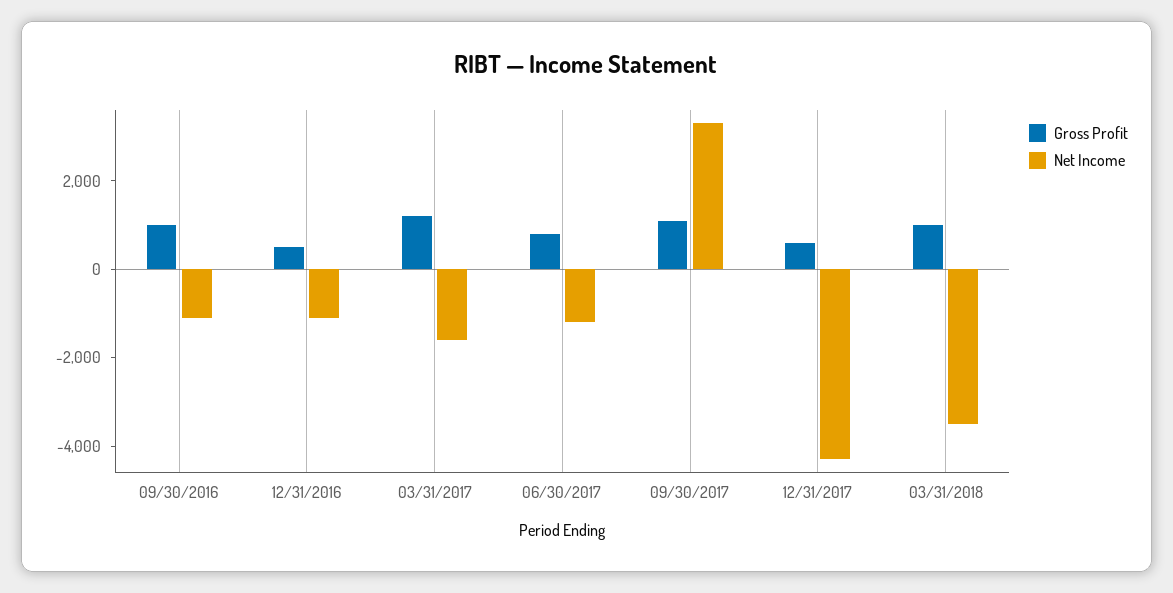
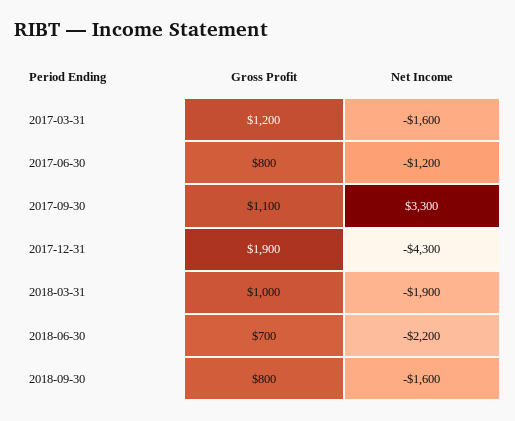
Gross Profit, 09/30/2016: 1000 -> none
Net Income, 09/30/2016: -1000 -> none
Gross Profit, 12/31/2016: 500 -> none
Net Income, 12/31/2016: -1000 -> none
Gross Profit, 12/31/2017: 500 -> 1900
Net Income, 03/31/2018: -3500 -> -1900
Gross Profit, 2018-06-30: none -> 700
Net Income, 2018-06-30: none -> -2200
Gross Profit, 2018-09-30: none -> 800
Net Income, 2018-09-30: none -> -1600

